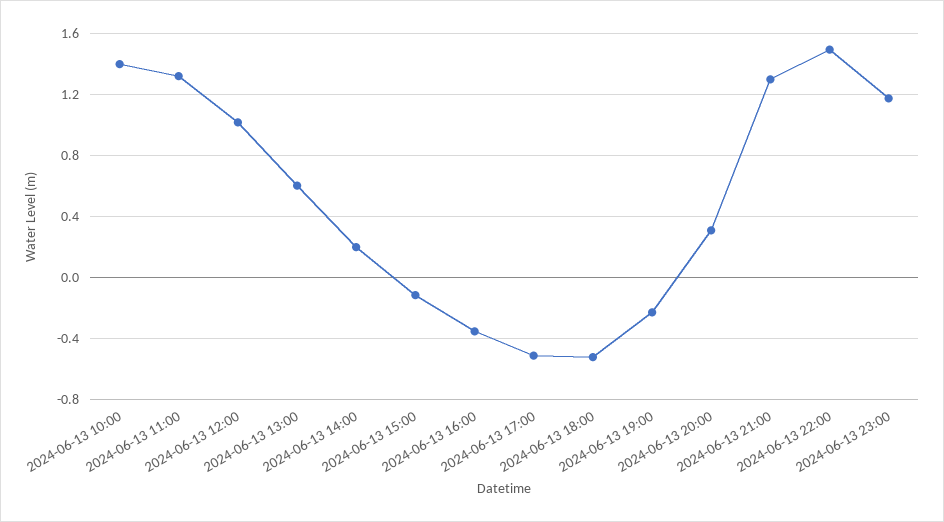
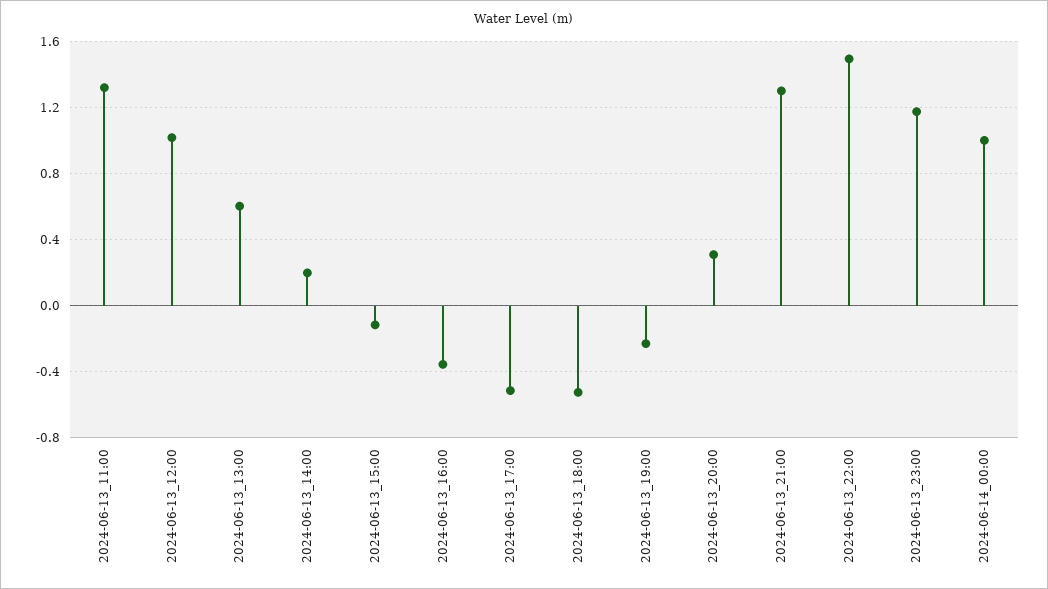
2024-06-13 10:00: 1.4 -> none
2024-06-14_00:00: none -> 1

